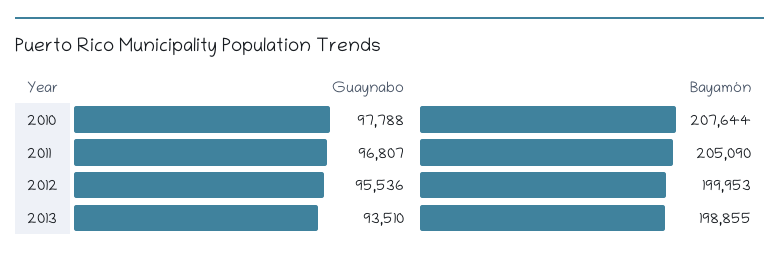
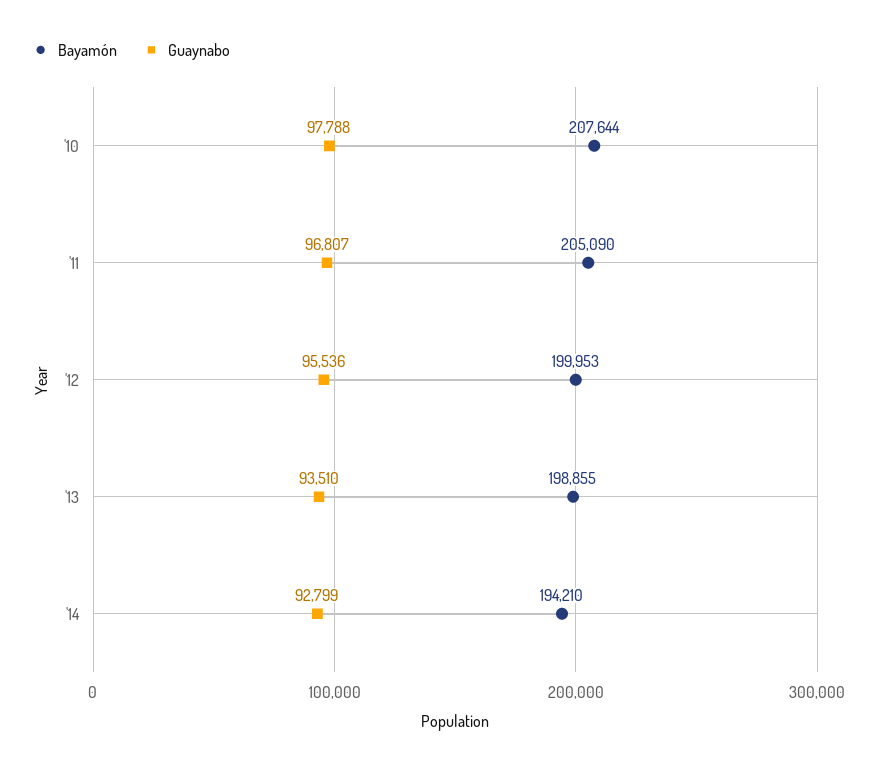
Bayamón, '14: none -> 194210
Guaynabo, '14: none -> 92799

